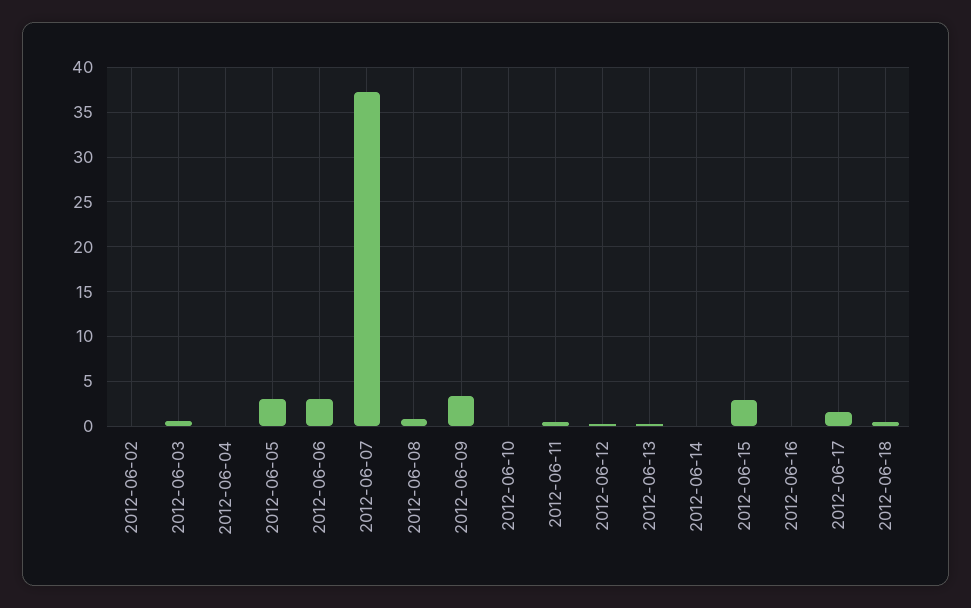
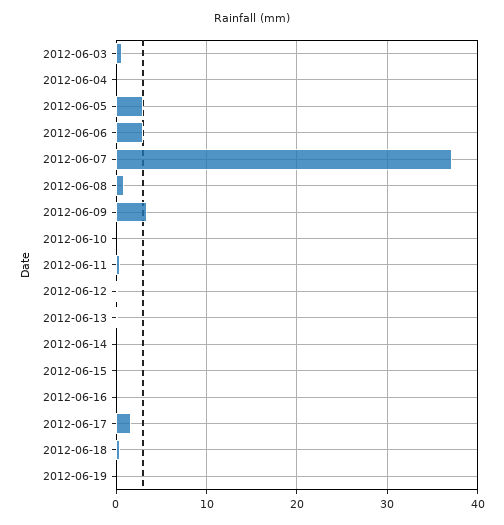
2012-06-02: 0 -> none
2012-06-15: 3 -> 0
2012-06-19: none -> 0

